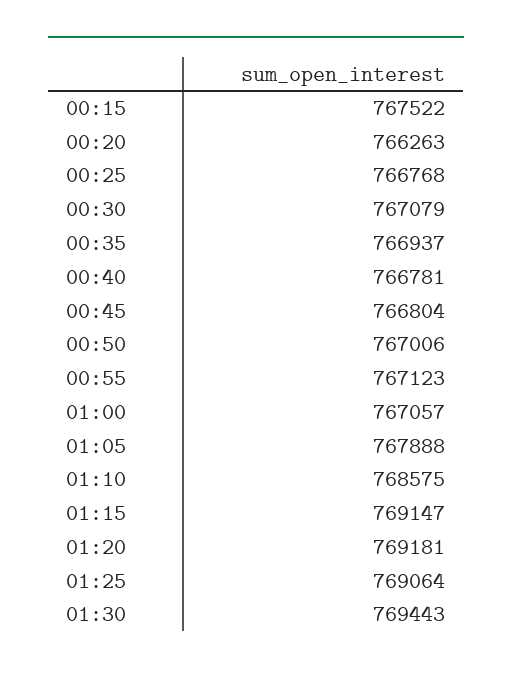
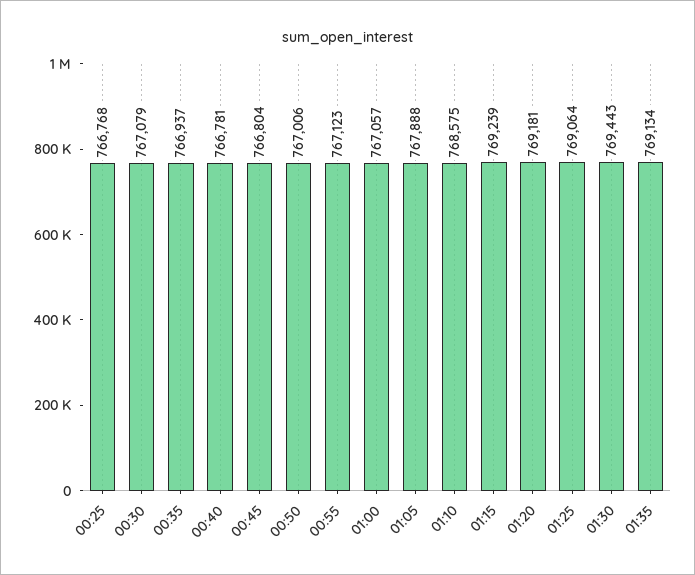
00:15: 767522 -> none
00:20: 766263 -> none
01:15: 769147 -> 769239
01:35: none -> 769134

